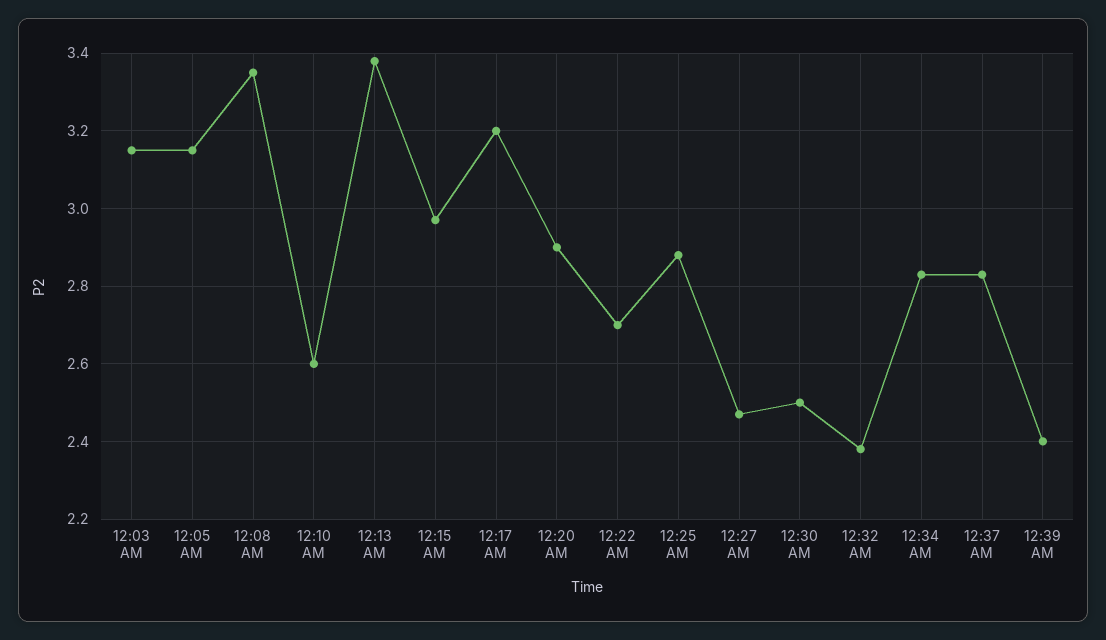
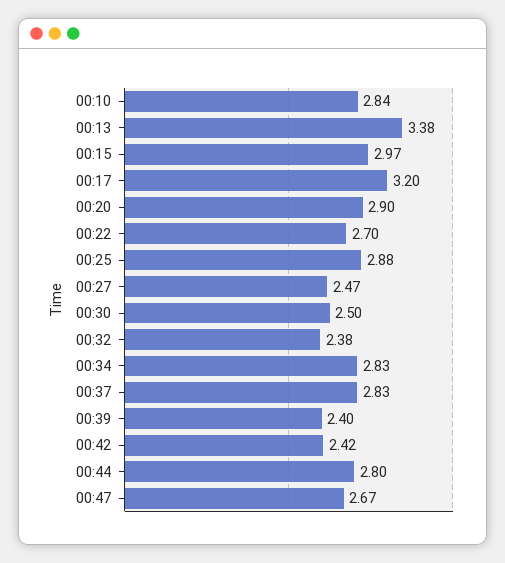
12:03 AM: 3.15 -> none
12:05 AM: 3.15 -> none
12:08 AM: 3.35 -> none
12:10 AM: 2.6 -> 2.84
00:42: none -> 2.42
00:44: none -> 2.8
00:47: none -> 2.67

